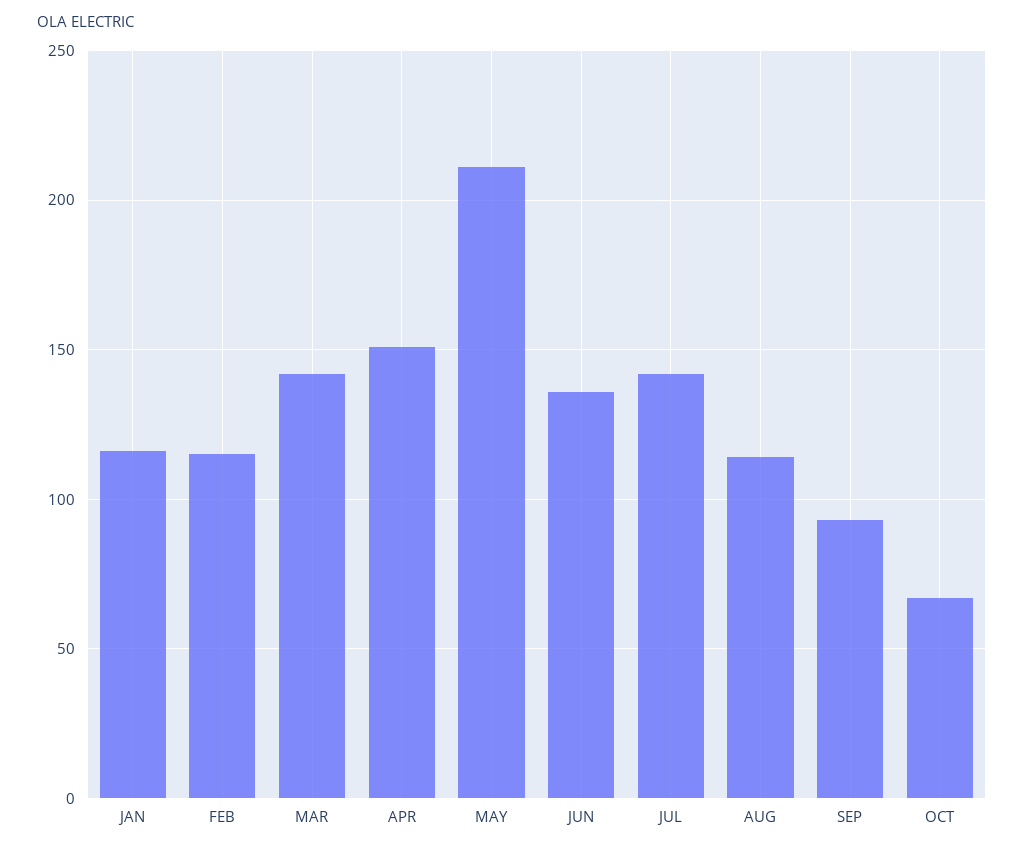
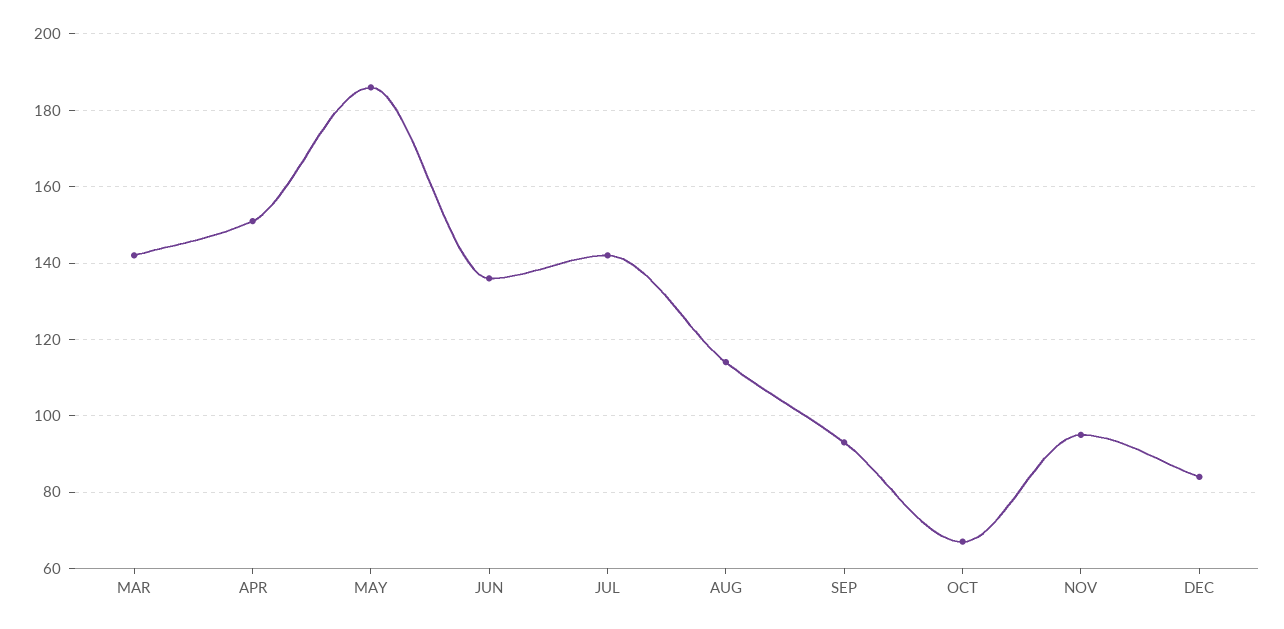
JAN: 115 -> none
FEB: 115 -> none
MAY: 210 -> 185
NOV: none -> 95
DEC: none -> 85

